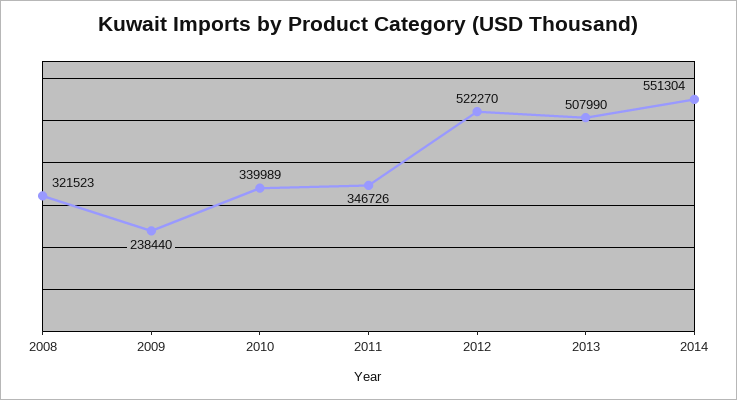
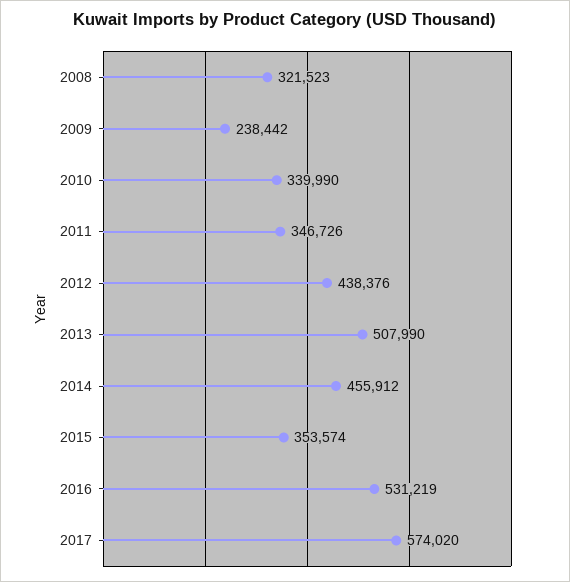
2009: 238440 -> 238442
2010: 339989 -> 339990
2012: 522270 -> 438376
2014: 551304 -> 455912
2015: none -> 353574
2016: none -> 531219
2017: none -> 574020

